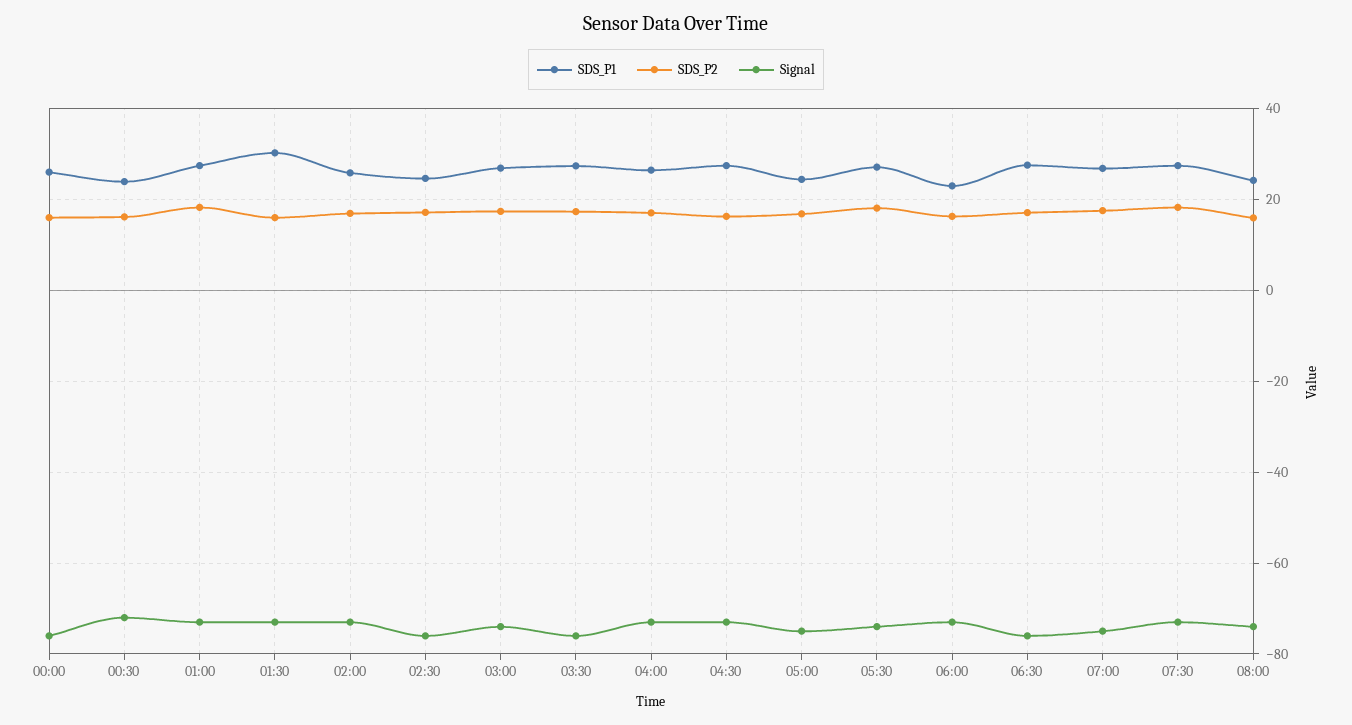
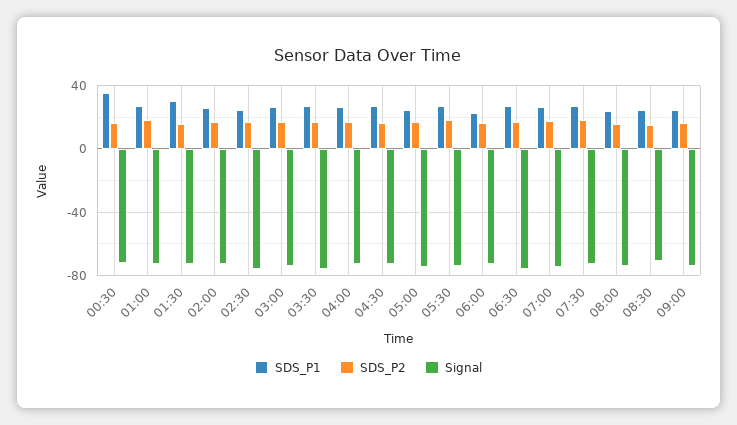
SDS_P1, 00:00: 26 -> none
SDS_P2, 00:00: 16 -> none
Signal, 00:00: -76 -> none
SDS_P1, 00:30: 24 -> 35
SDS_P1, 08:30: none -> 25
SDS_P2, 08:30: none -> 15
Signal, 08:30: none -> -70
SDS_P1, 09:00: none -> 25
SDS_P2, 09:00: none -> 15
Signal, 09:00: none -> -75

